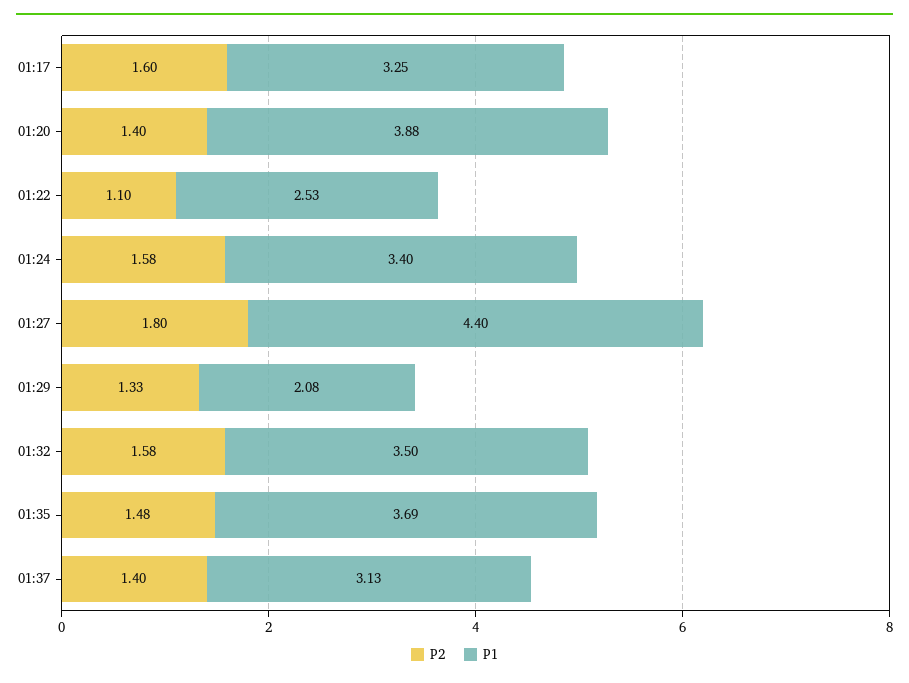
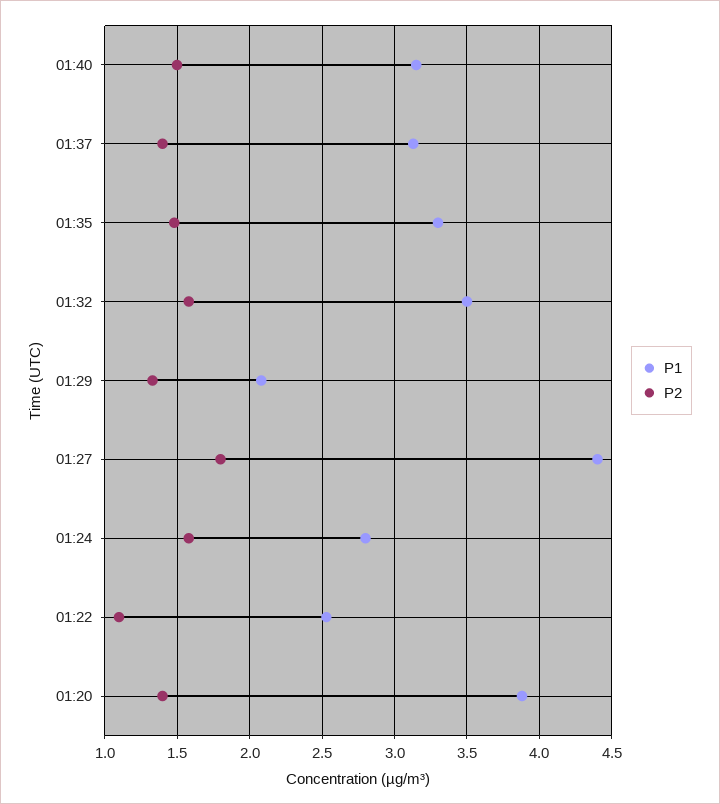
P2, 01:17: 1.6 -> none
P1, 01:17: 3.25 -> none
P1, 01:24: 3.4 -> 2.8
P1, 01:35: 3.69 -> 3.3
P1, 01:40: none -> 3.15
P2, 01:40: none -> 1.5

